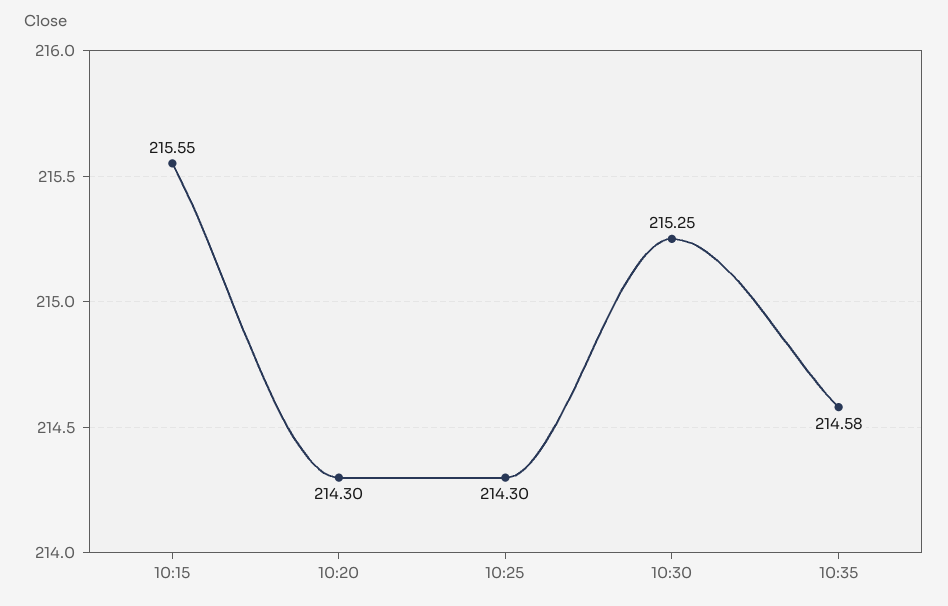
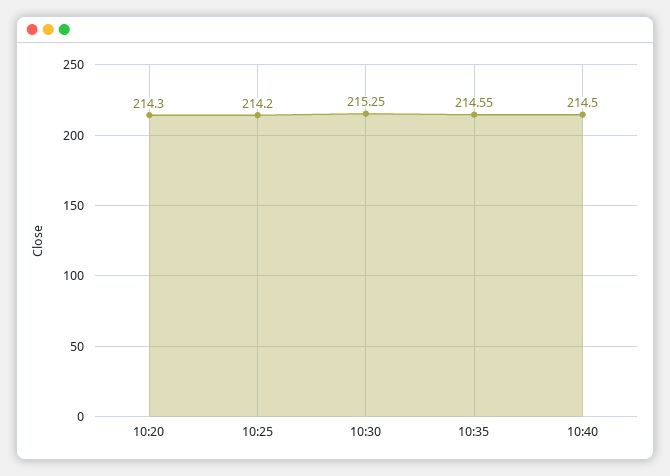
10:15: 215.55 -> none
10:25: 214.3 -> 214.2
10:35: 214.58 -> 214.55
10:40: none -> 214.5

